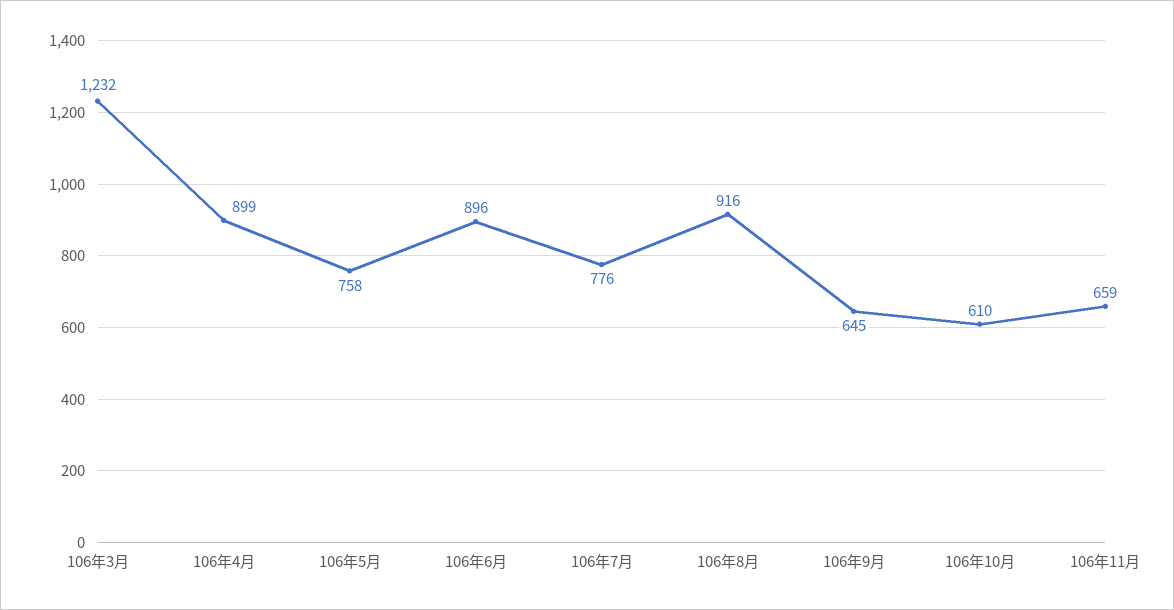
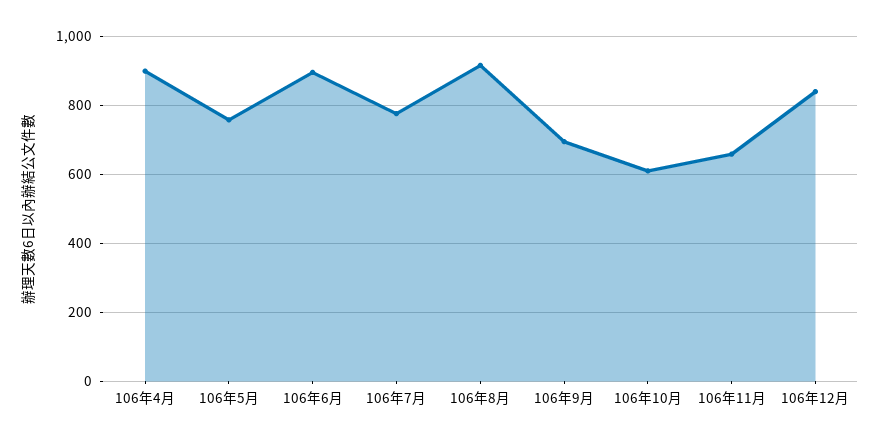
106年3月: 1232 -> none
106年9月: 645 -> 700
106年12月: none -> 840

